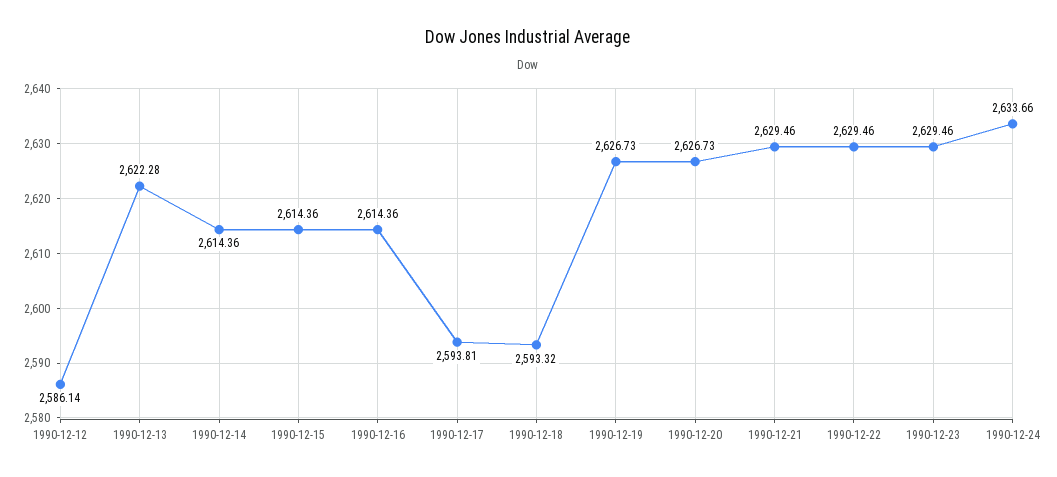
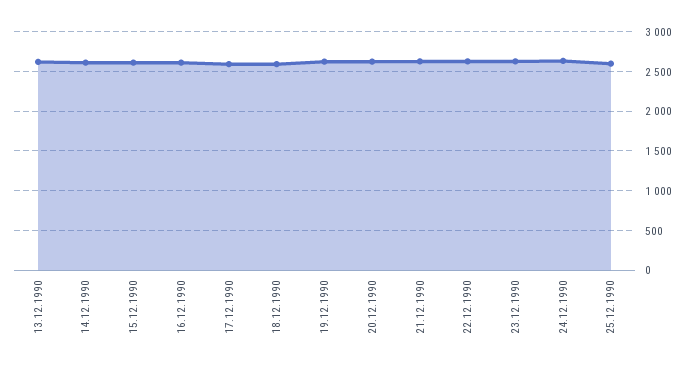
1990-12-12: 2586.14 -> none
25.12.1990: none -> 2600

